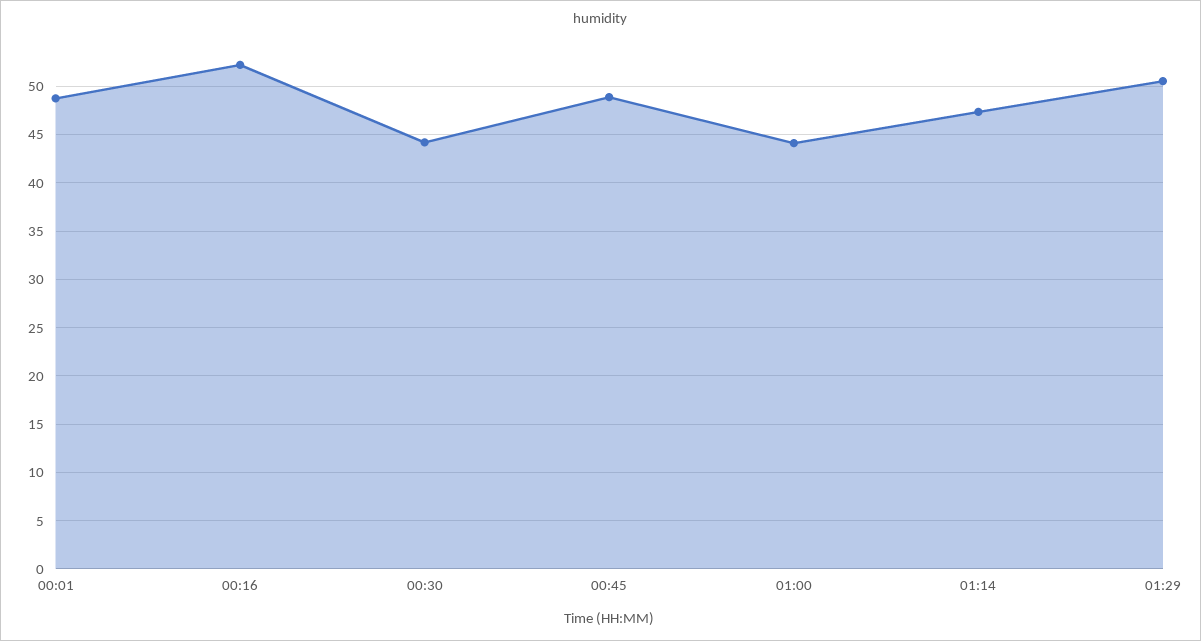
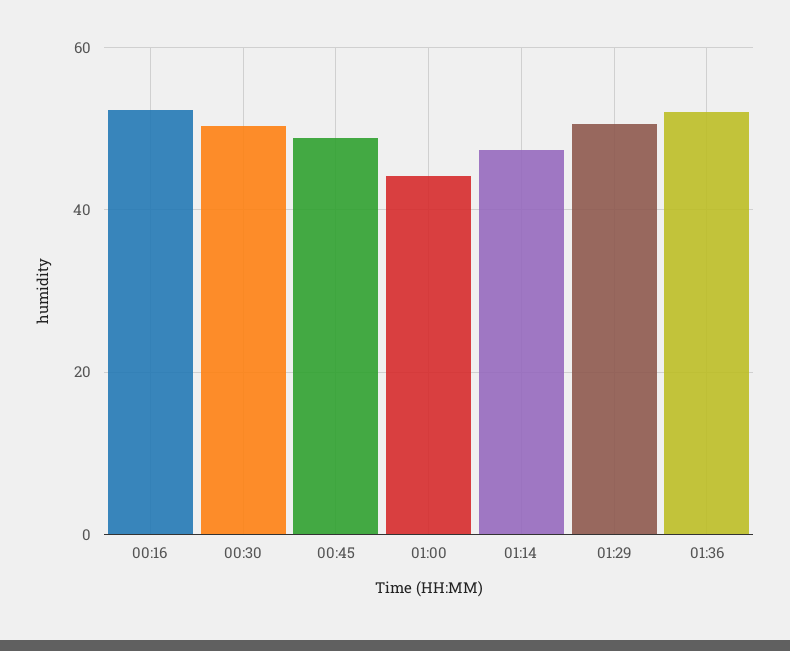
00:01: 49 -> none
00:30: 44 -> 50
01:36: none -> 52

